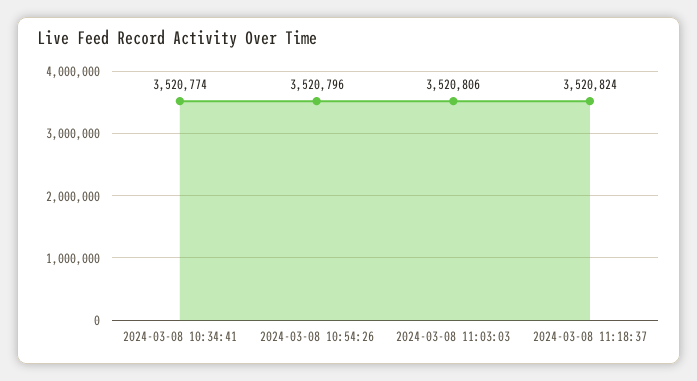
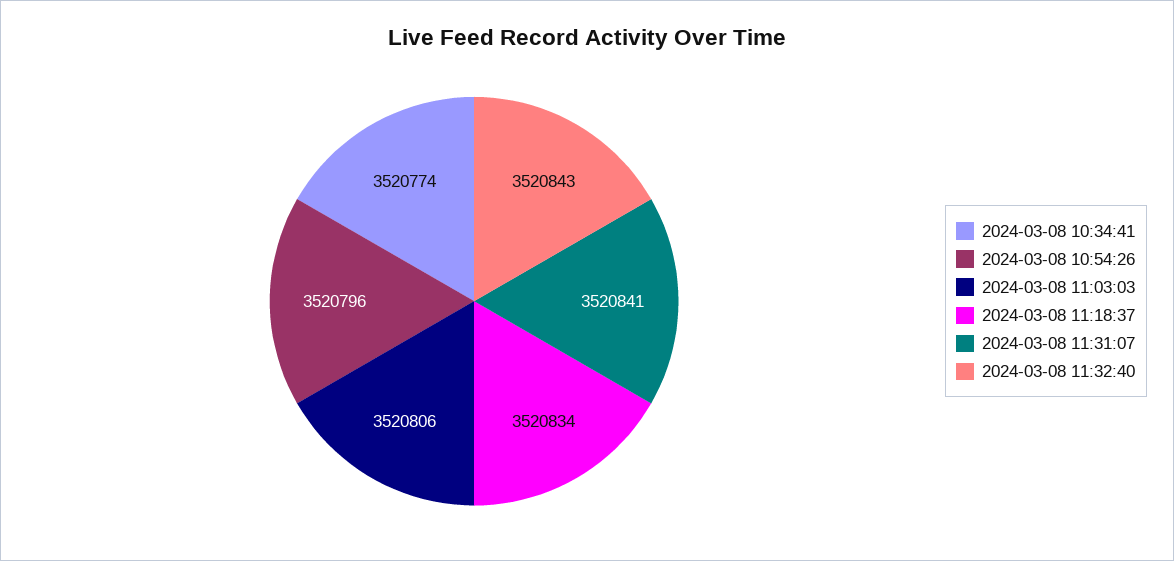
2024-03-08 11:18:37: 3520824 -> 3520834
2024-03-08 11:31:07: none -> 3520841
2024-03-08 11:32:40: none -> 3520843

